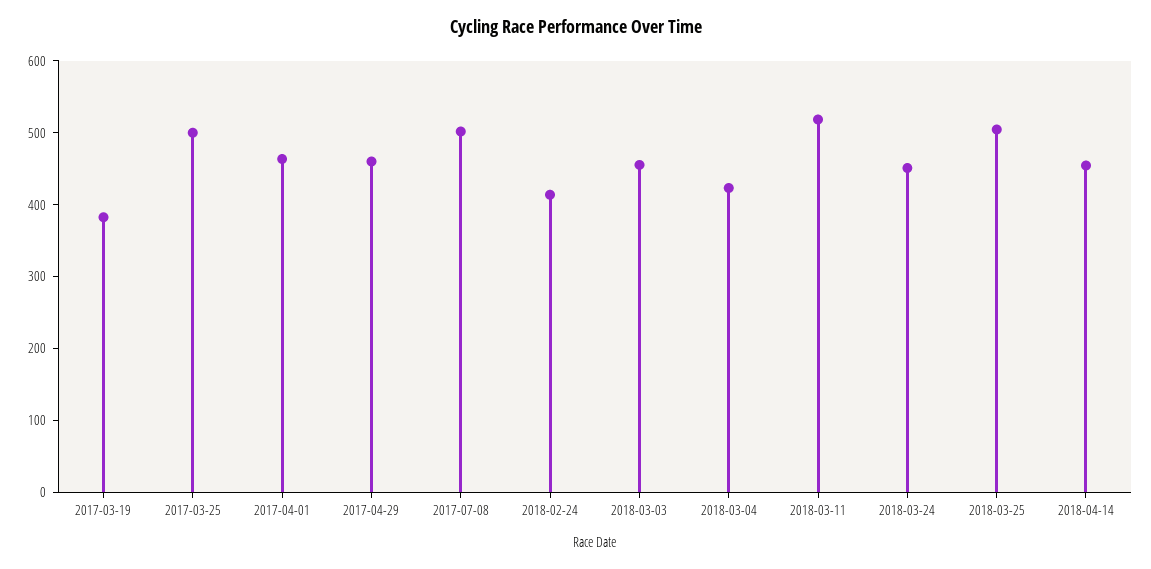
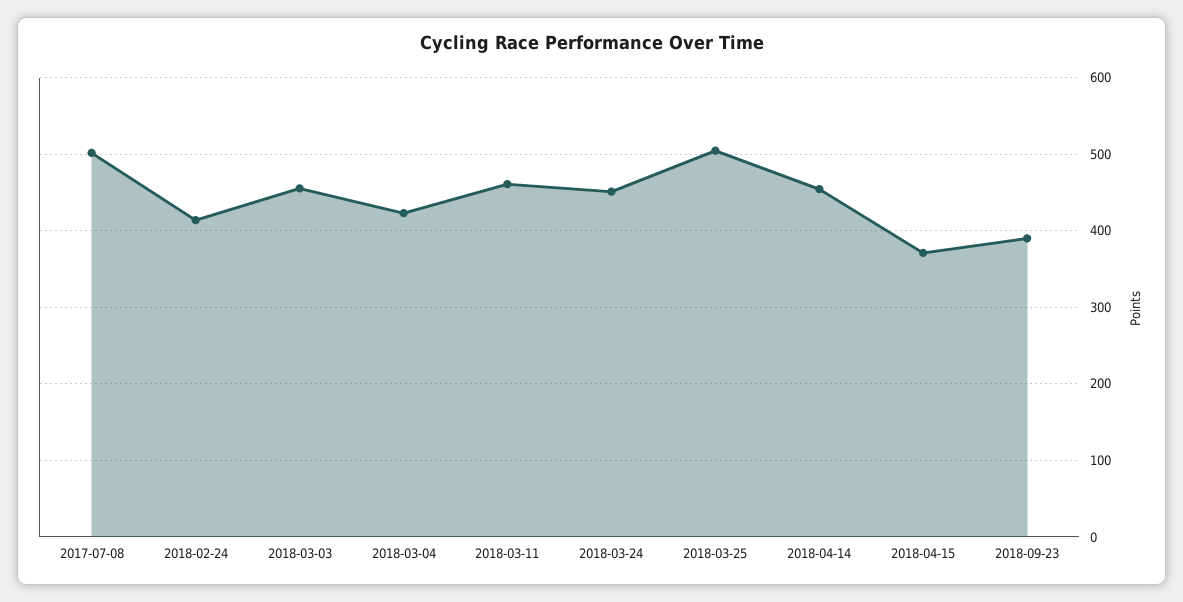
2017-03-19: 380 -> none
2017-03-25: 500 -> none
2017-04-01: 460 -> none
2017-04-29: 460 -> none
2018-03-11: 520 -> 460
2018-04-15: none -> 370
2018-09-23: none -> 390

